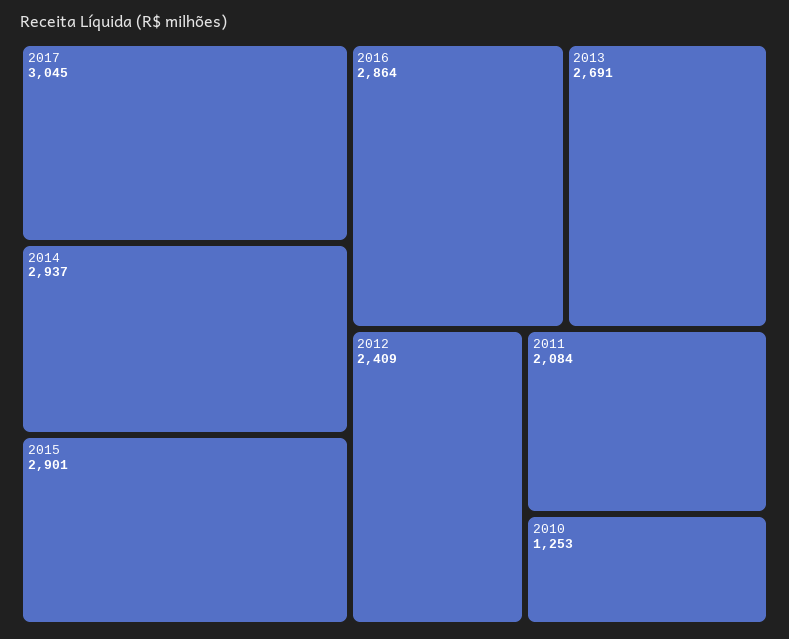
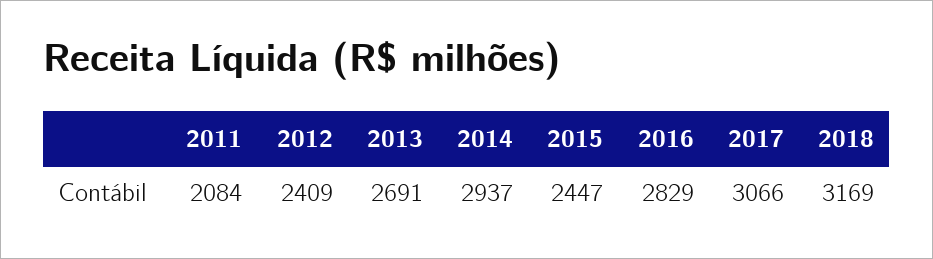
2017: 3045 -> 3066
2015: 2901 -> 2447
2016: 2864 -> 2829
2010: 1253 -> none
2018: none -> 3169

